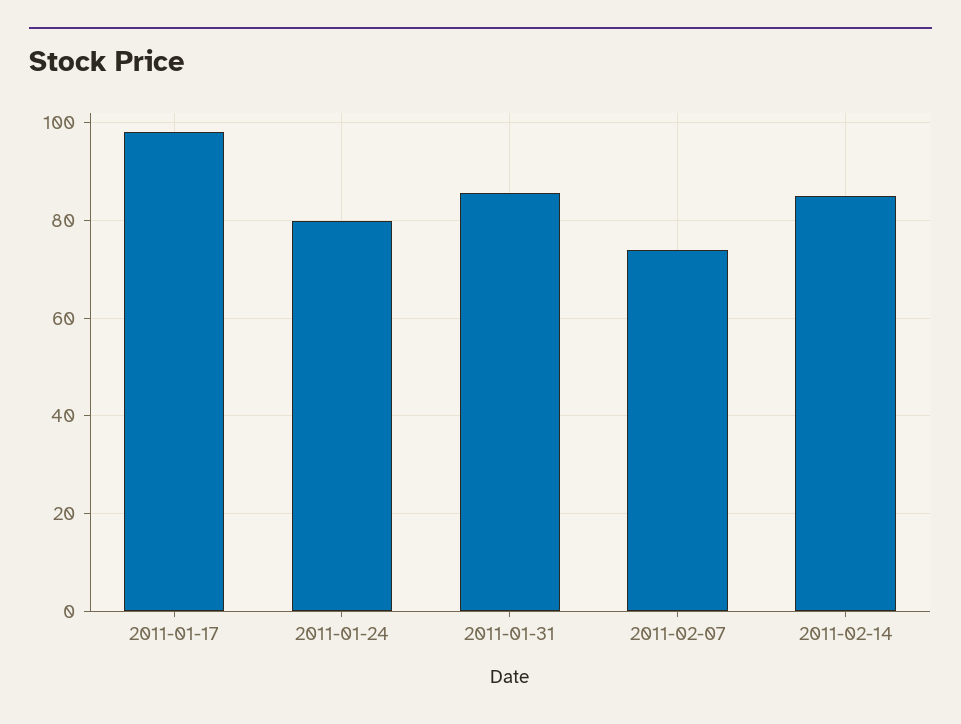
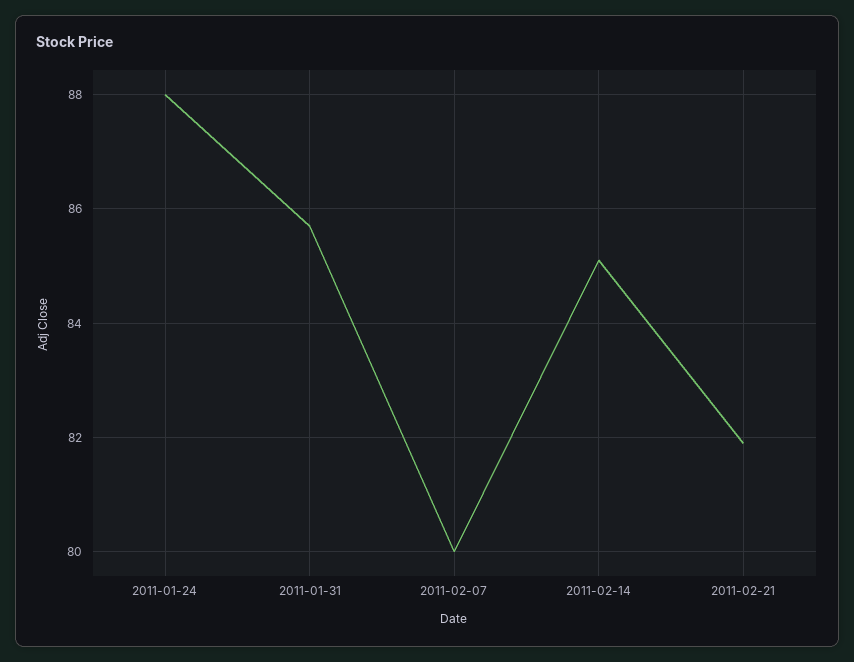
2011-01-17: 98 -> none
2011-01-24: 80 -> 88
2011-02-07: 74 -> 80
2011-02-21: none -> 82

